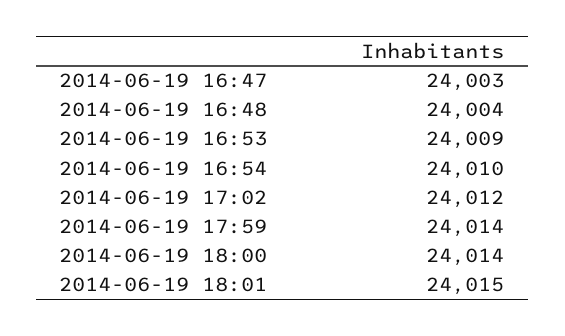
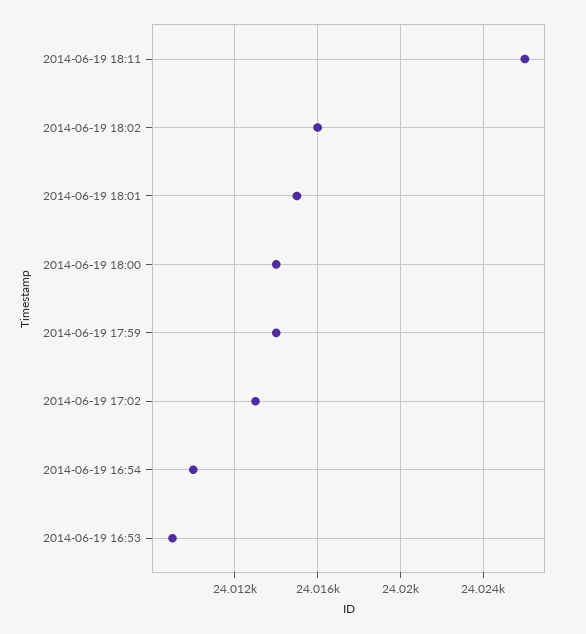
2014-06-19 16:47: 24003 -> none
2014-06-19 16:48: 24004 -> none
2014-06-19 17:02: 24012 -> 24013
2014-06-19 18:11: none -> 24026
2014-06-19 18:02: none -> 24016

